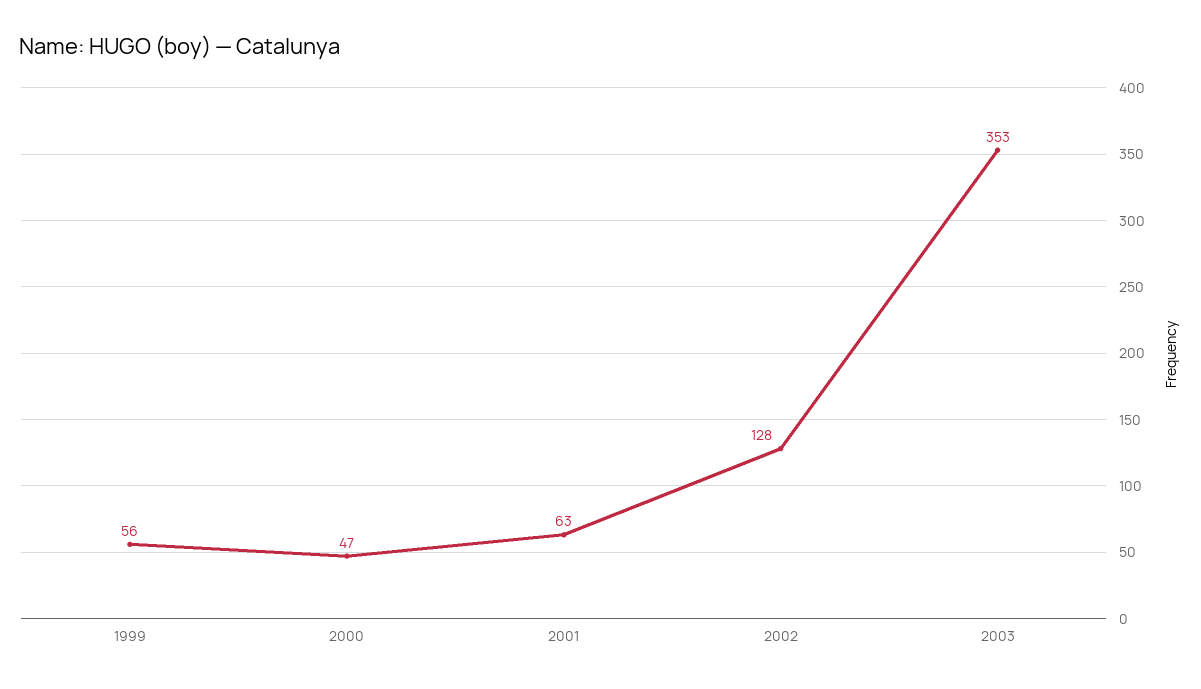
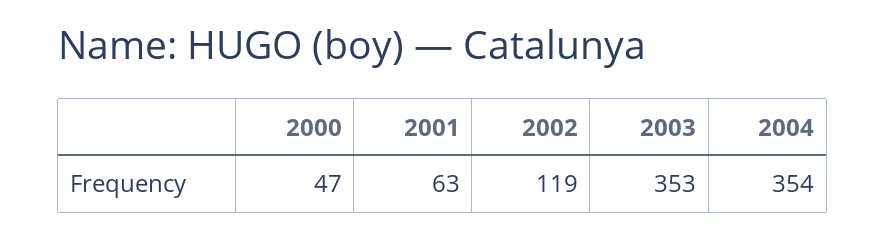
1999: 56 -> none
2002: 128 -> 119
2004: none -> 354

